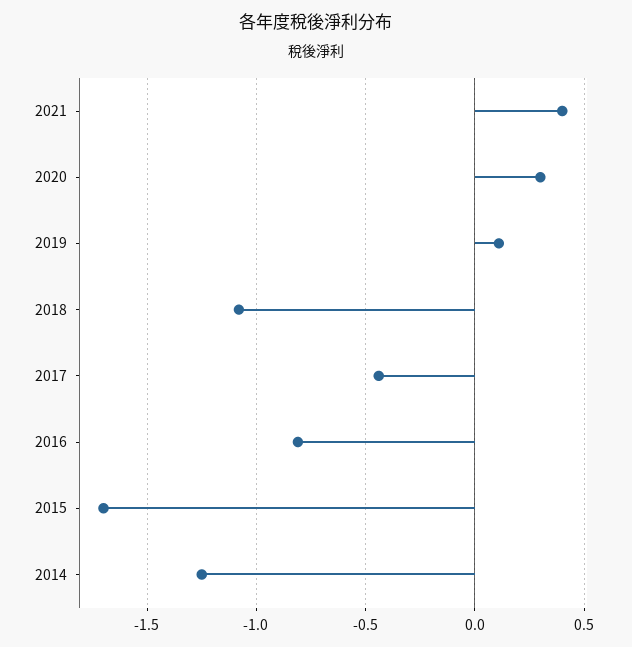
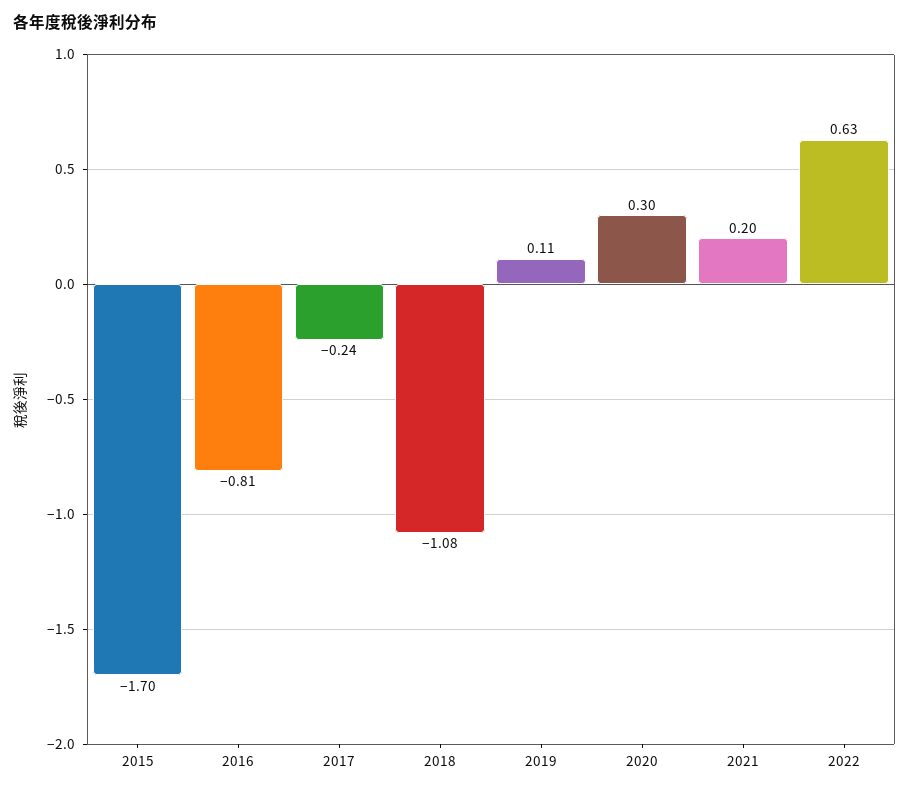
2021: 0.4 -> 0.2
2017: -0.45 -> -0.24
2014: -1.25 -> none
2022: none -> 0.63

